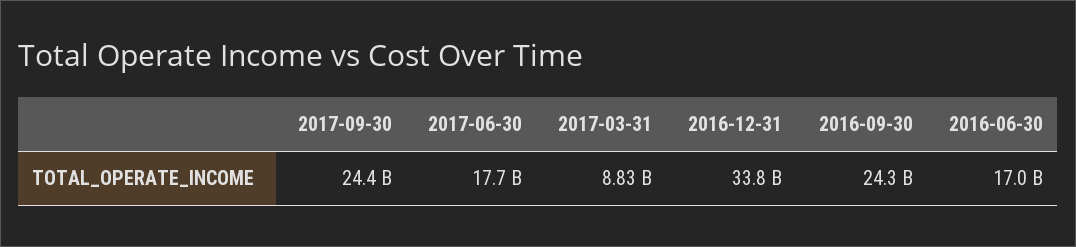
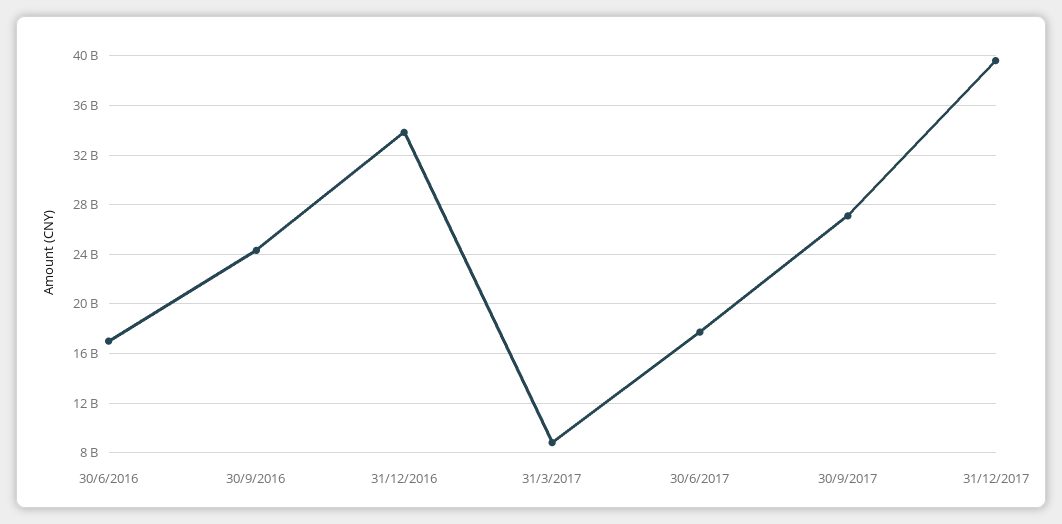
2017-09-30: 24400000000 -> 27000000000
31/12/2017: none -> 39500000000

